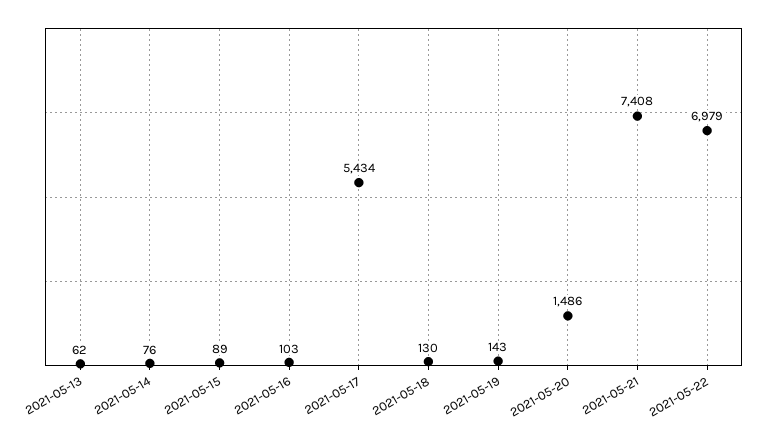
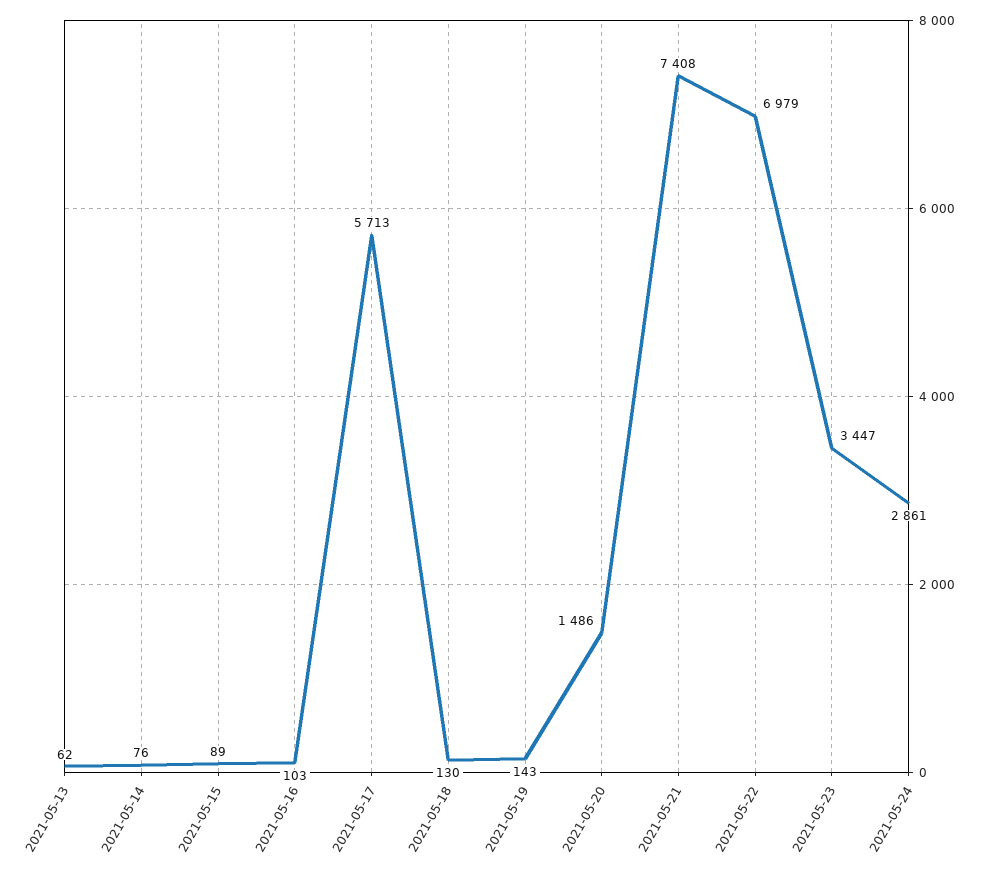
2021-05-17: 5434 -> 5713
2021-05-23: none -> 3447
2021-05-24: none -> 2861

